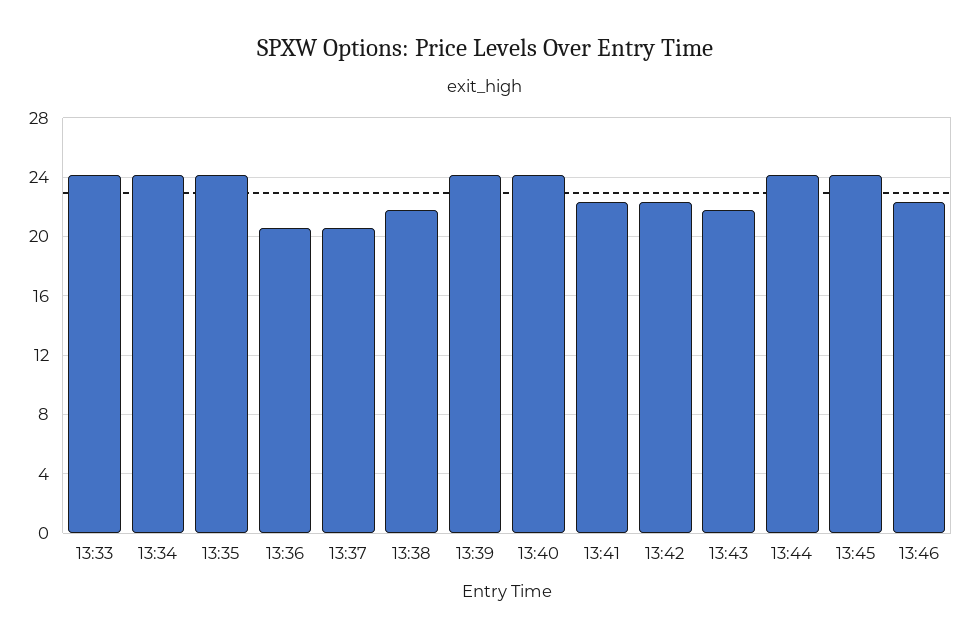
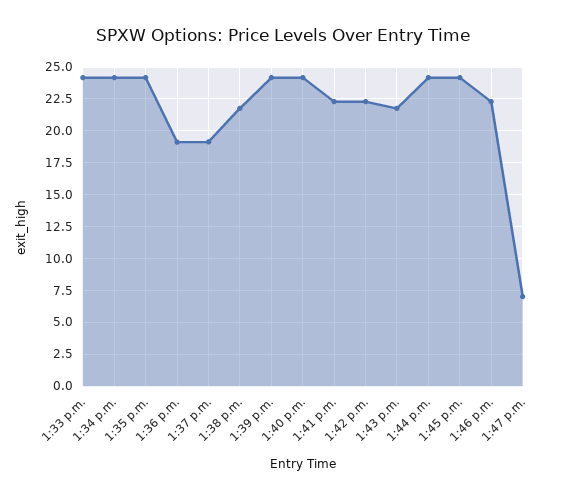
13:36: 20.5 -> 19
13:37: 20.5 -> 19
1:47 p.m.: none -> 7

